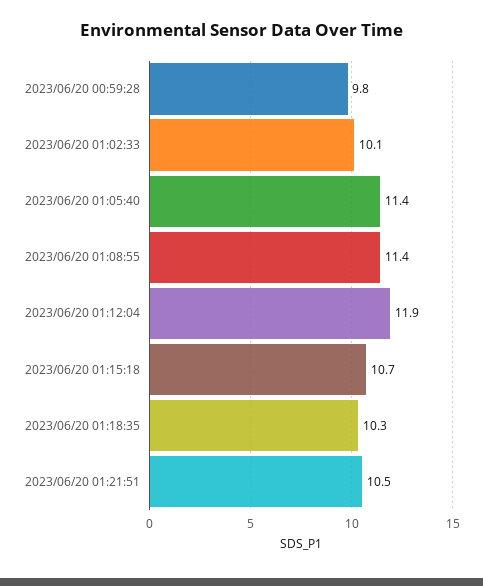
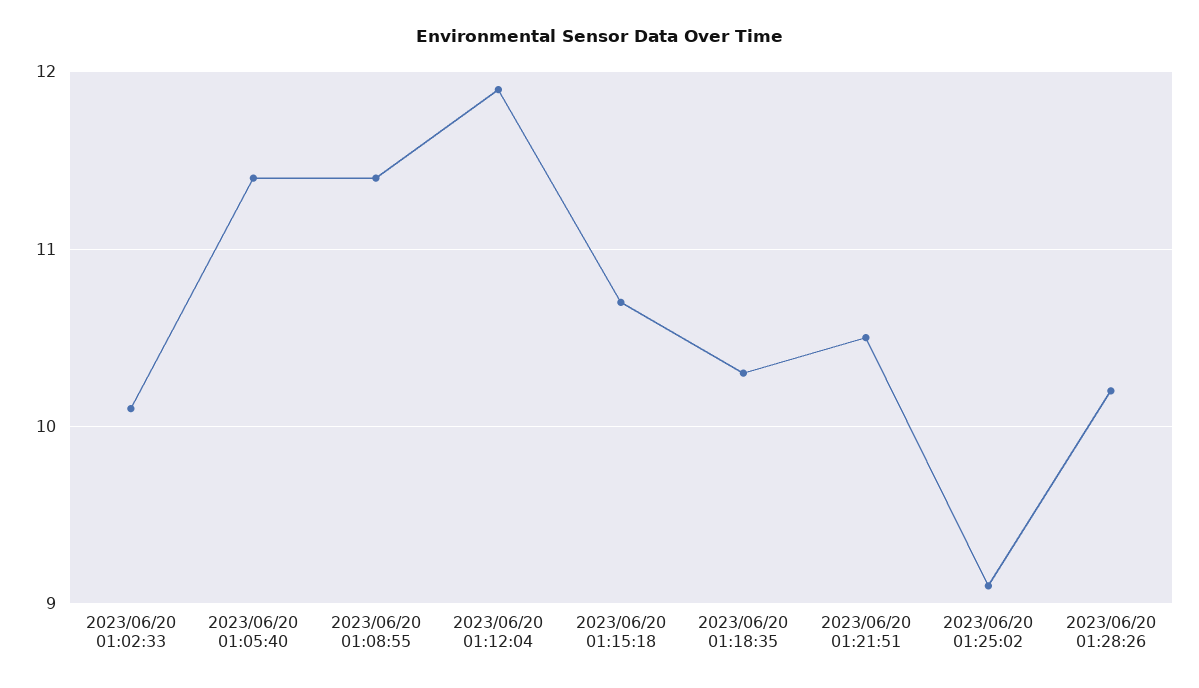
2023/06/20 00:59:28: 9.8 -> none
2023/06/20 01:25:02: none -> 9.1
2023/06/20 01:28:26: none -> 10.2

